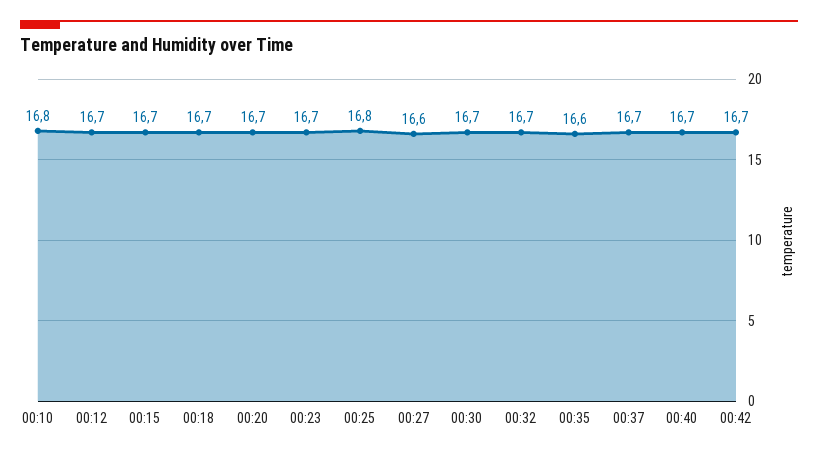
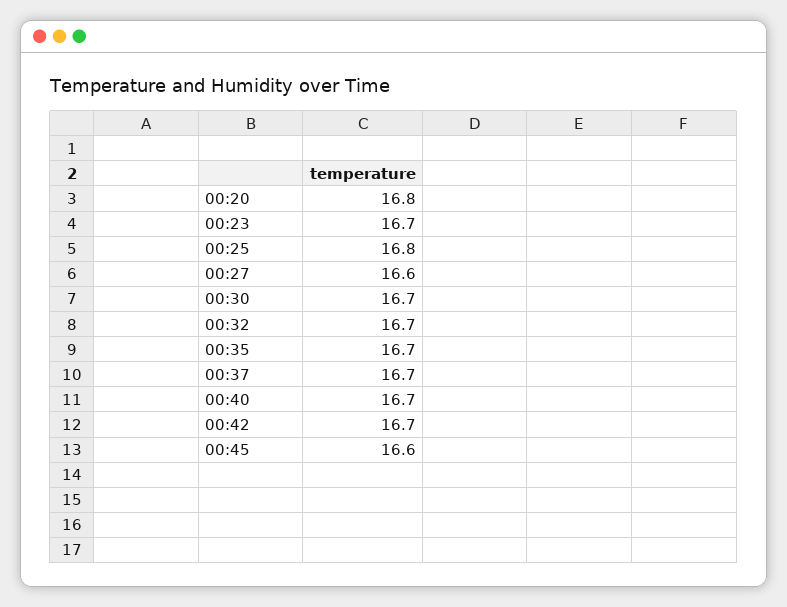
00:10: 16.8 -> none
00:12: 16.7 -> none
00:15: 16.7 -> none
00:18: 16.7 -> none
00:20: 16.7 -> 16.8
00:35: 16.6 -> 16.7
00:45: none -> 16.6

